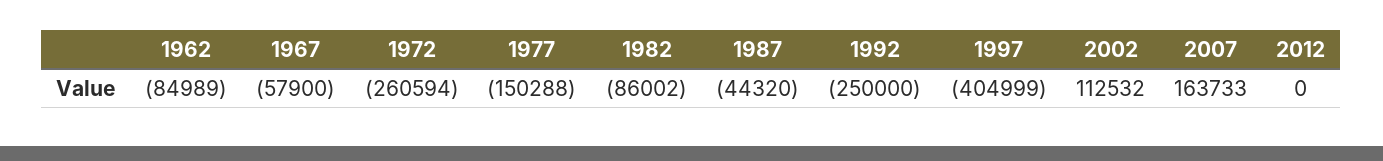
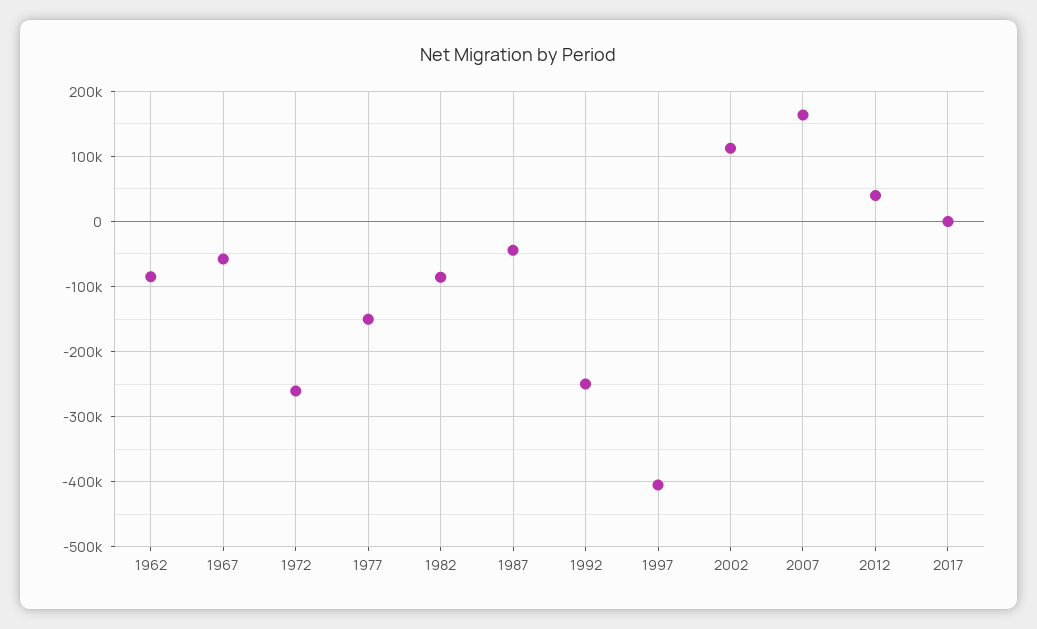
2012: 0 -> 40000
2017: none -> 0

